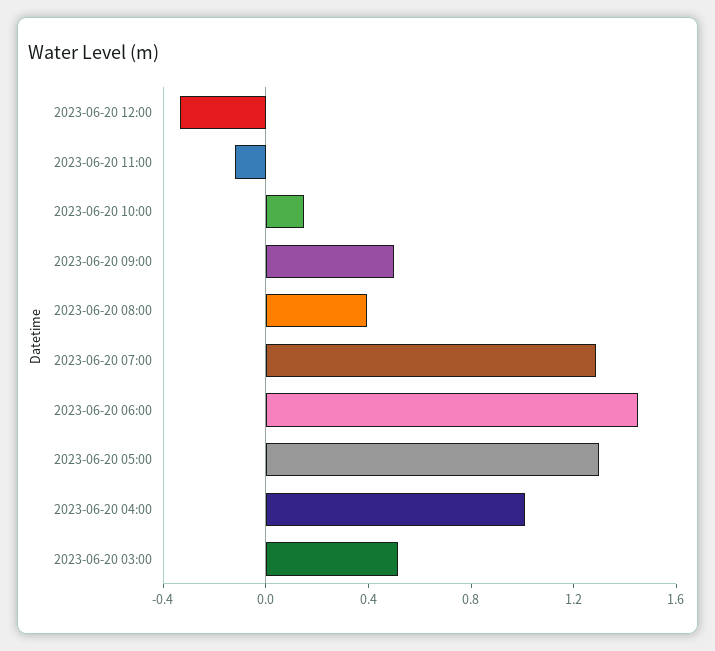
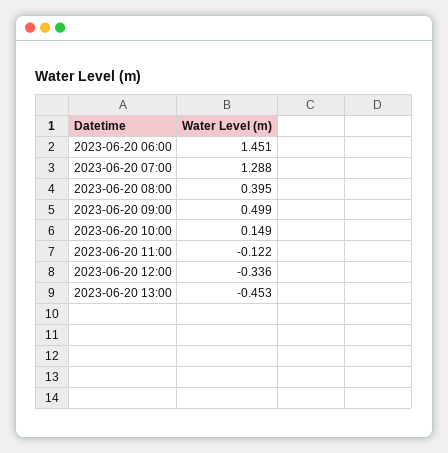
2023-06-20 05:00: 1.3 -> none
2023-06-20 04:00: 1 -> none
2023-06-20 03:00: 0.5 -> none
2023-06-20 13:00: none -> -0.453

